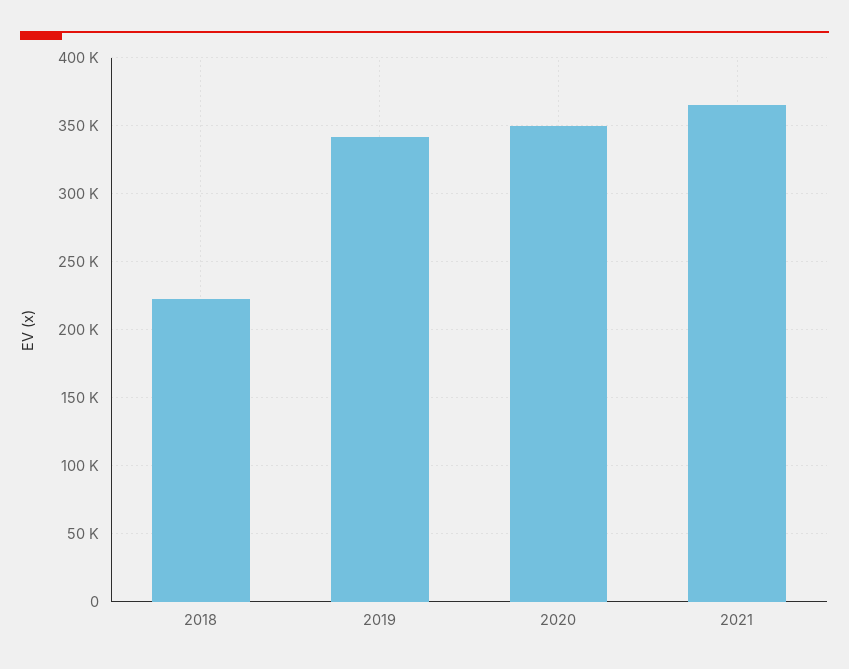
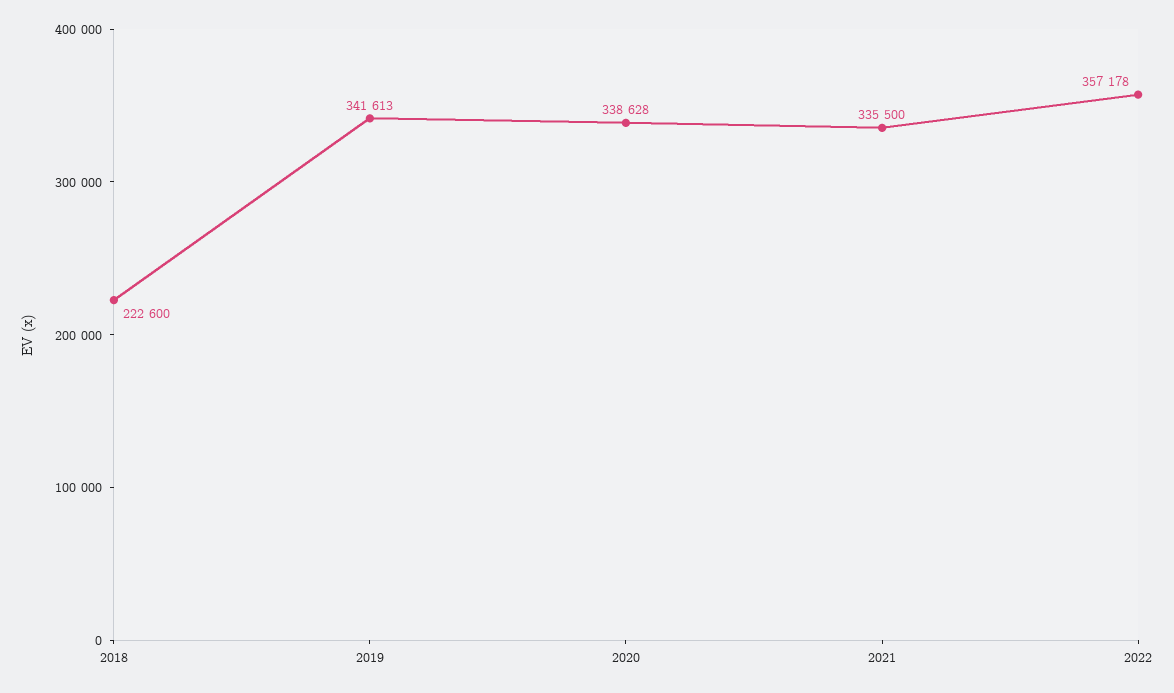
2020: 350000 -> 338628
2021: 365000 -> 335500
2022: none -> 357178

